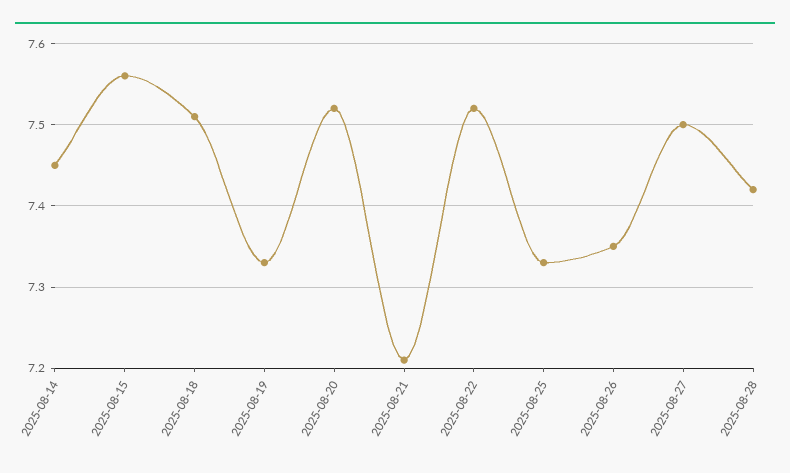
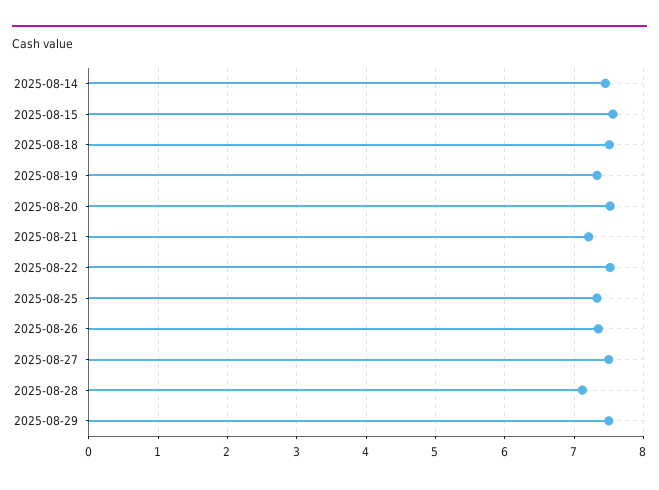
2025-08-28: 7.42 -> 7.1
2025-08-29: none -> 7.5

